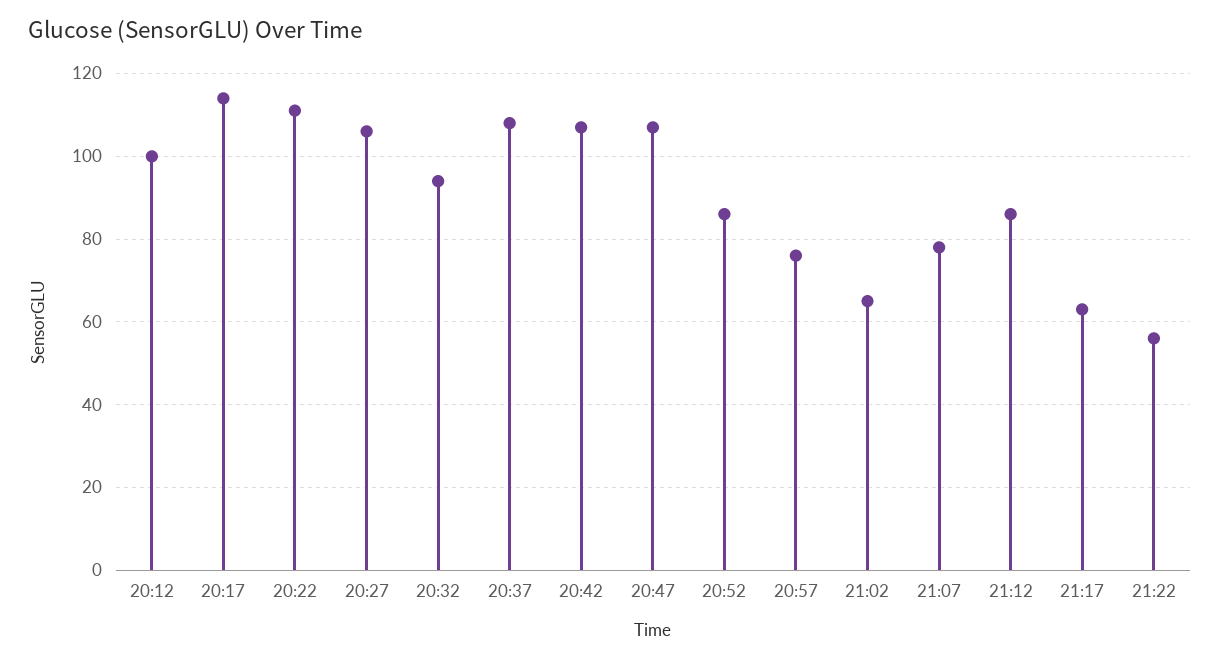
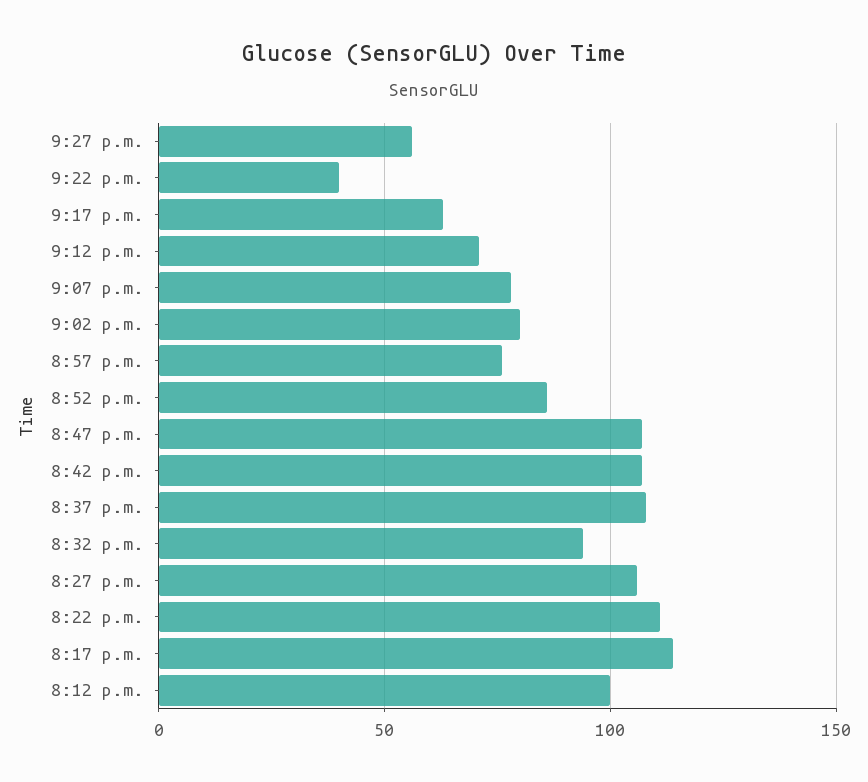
21:02: 65 -> 80
21:12: 85 -> 70
21:22: 55 -> 40
9:27 p.m.: none -> 55

